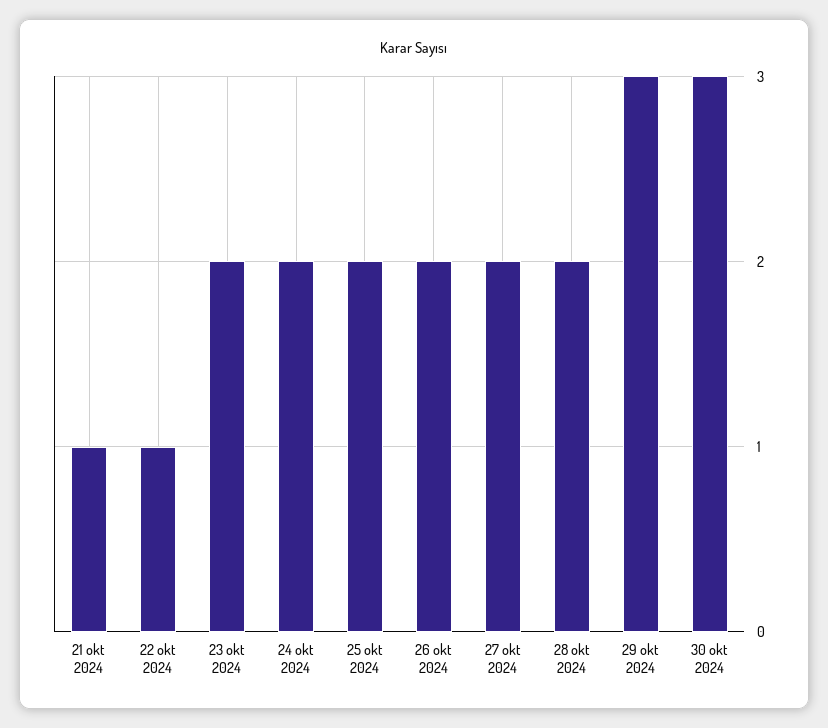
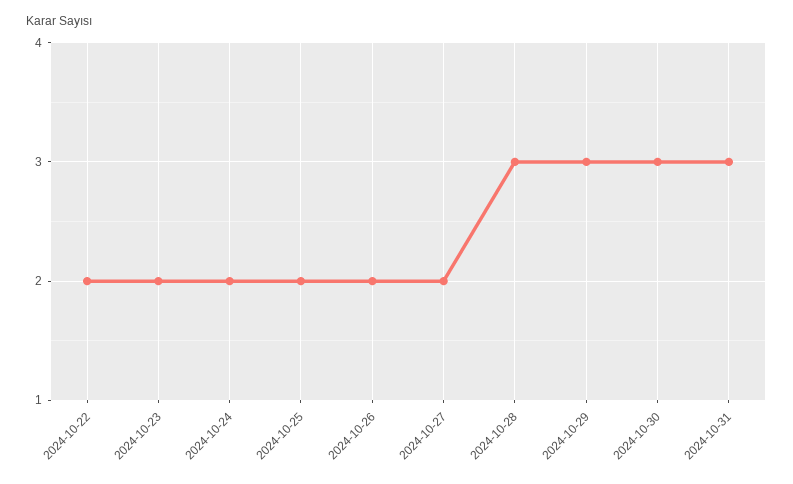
21 okt 2024: 1 -> none
22 okt 2024: 1 -> 2
28 okt 2024: 2 -> 3
2024-10-31: none -> 3

